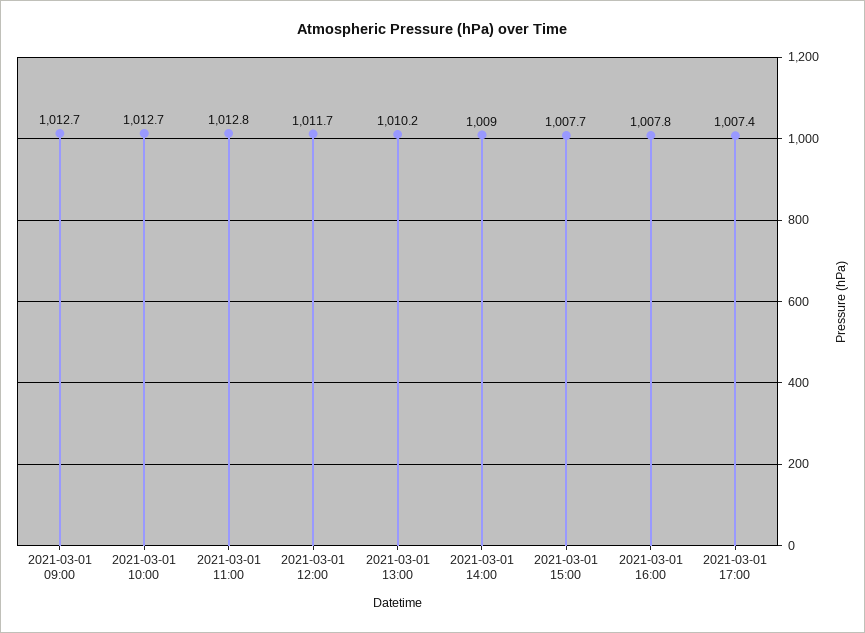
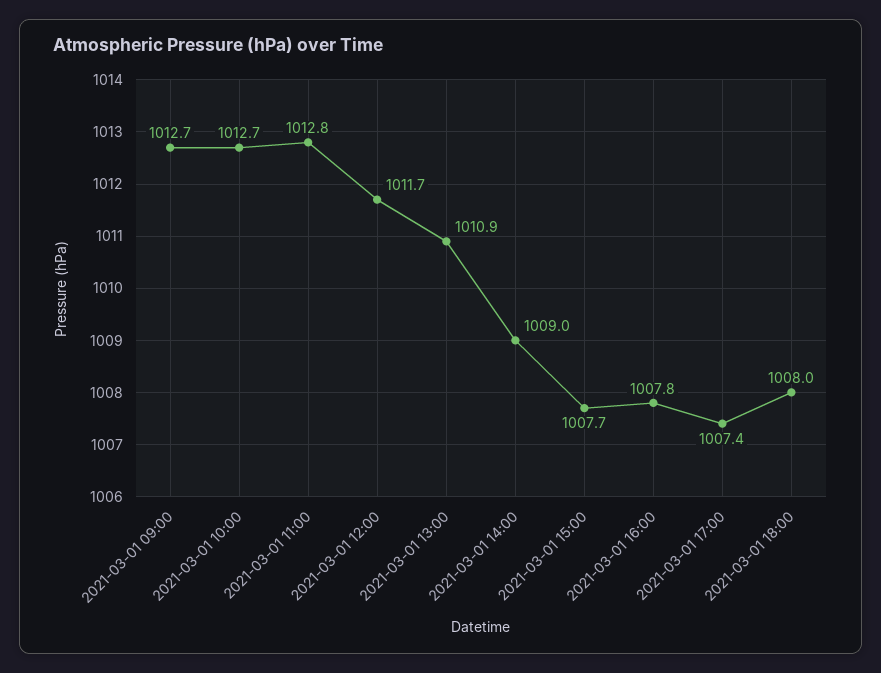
2021-03-01 13:00: 1010.2 -> 1010.9
2021-03-01 18:00: none -> 1008

